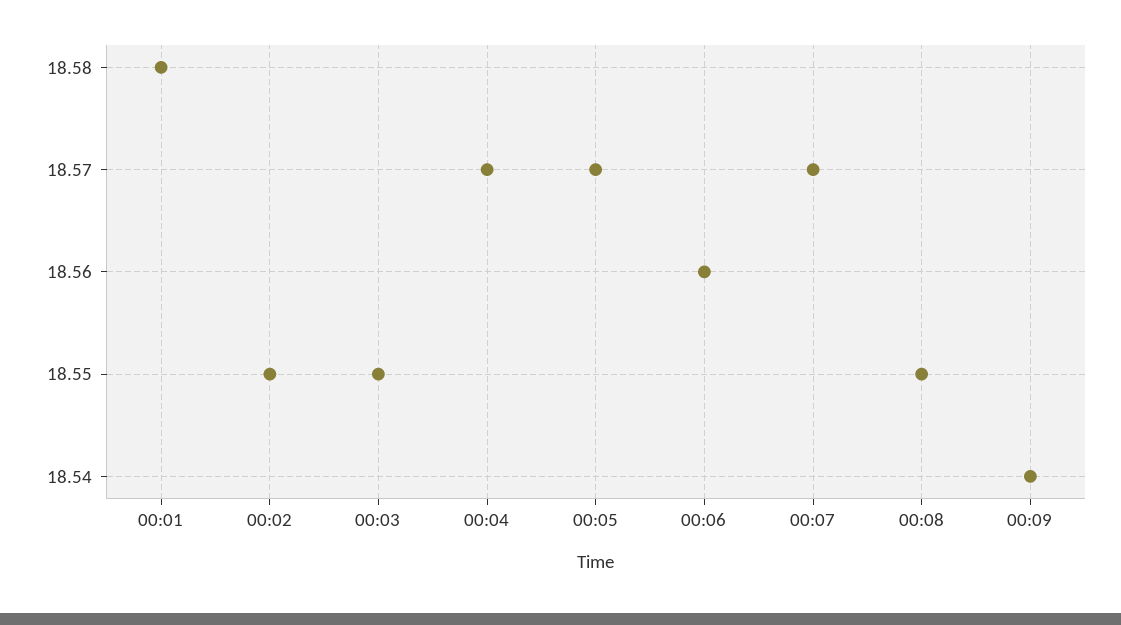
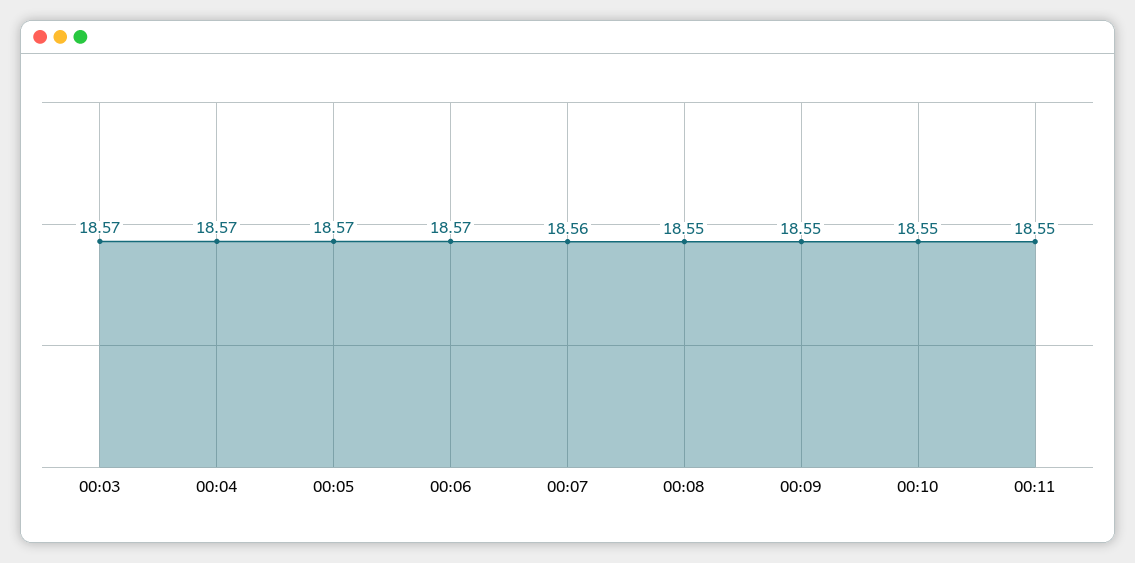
00:01: 18.58 -> none
00:02: 18.55 -> none
00:03: 18.55 -> 18.57
00:06: 18.56 -> 18.57
00:07: 18.57 -> 18.56
00:09: 18.54 -> 18.55
00:10: none -> 18.55
00:11: none -> 18.55

